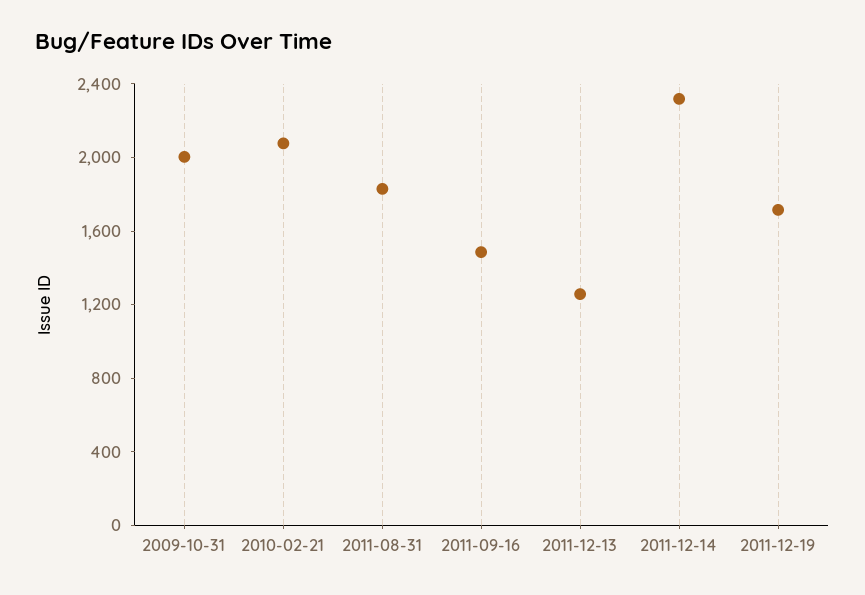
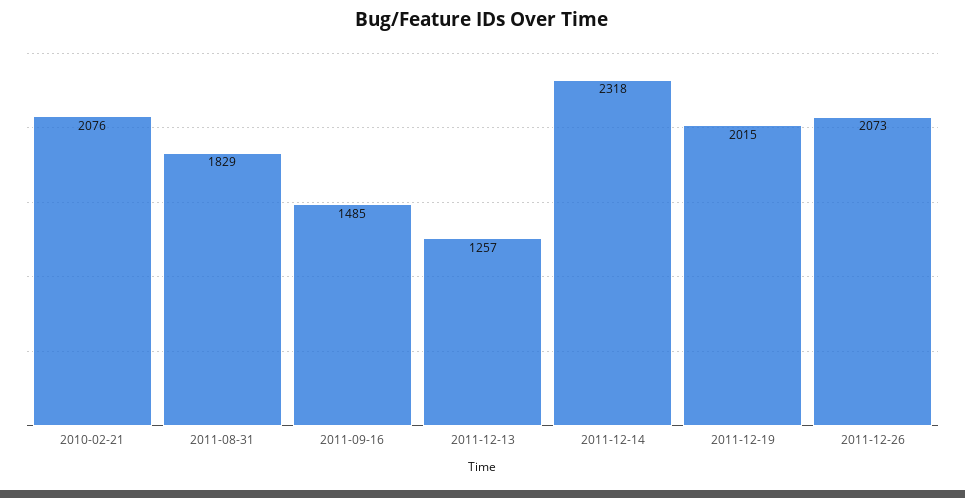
2009-10-31: 2000 -> none
2011-12-19: 1700 -> 2015
2011-12-26: none -> 2073

